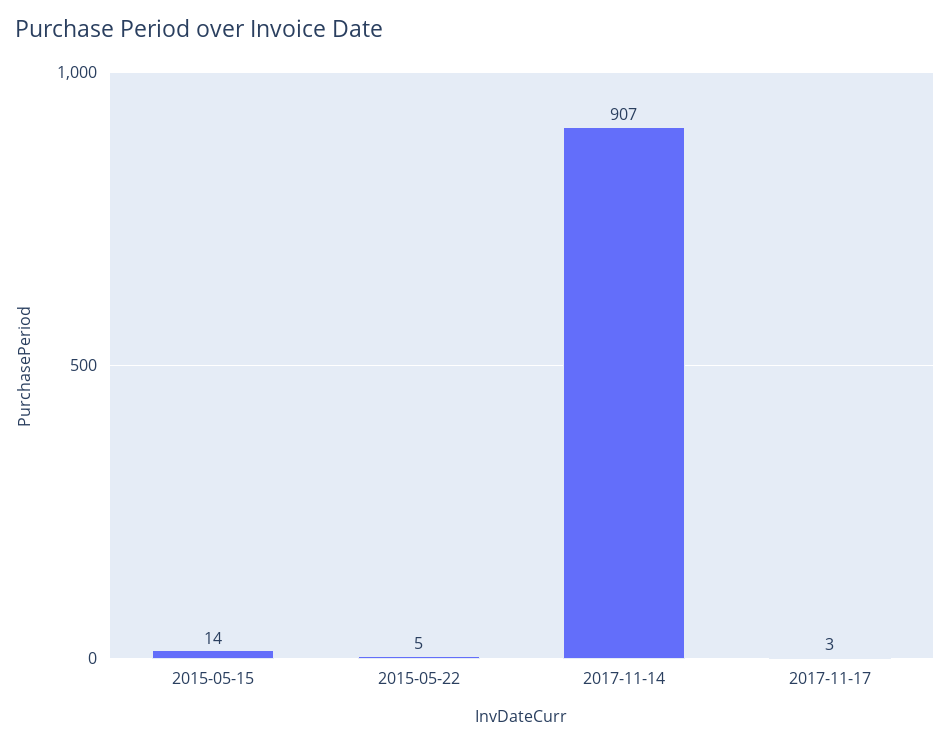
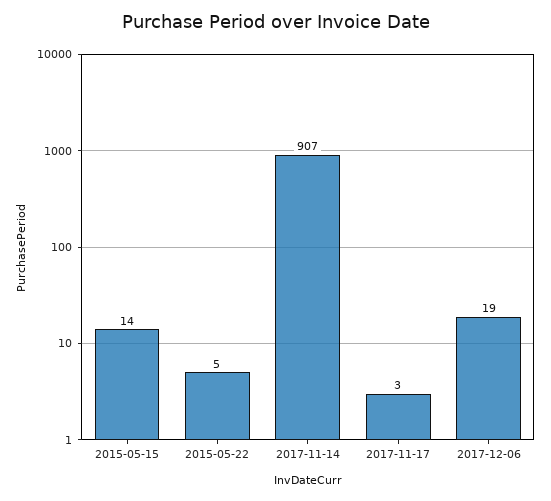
2017-12-06: none -> 19

